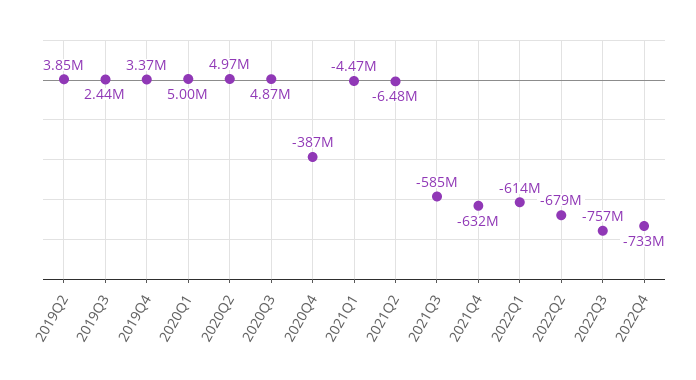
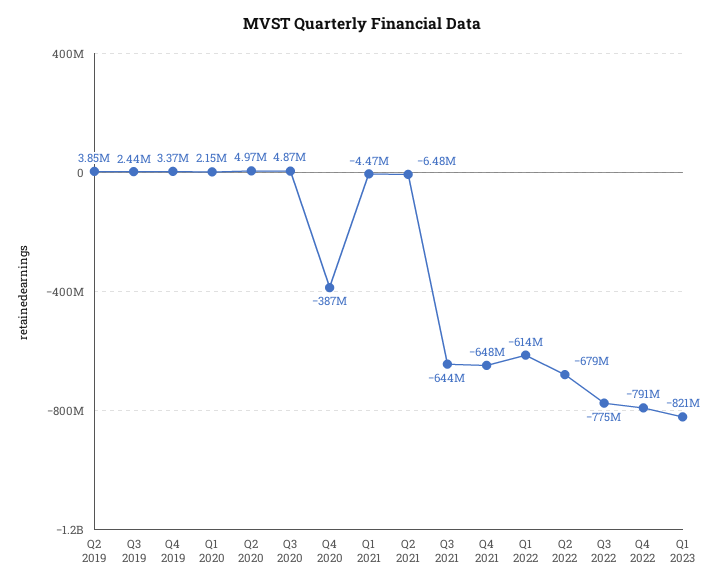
2020Q1: 5000000 -> 2150000
2021Q3: -585000000 -> -644000000
2021Q4: -632000000 -> -648000000
2022Q3: -757000000 -> -775000000
2022Q4: -733000000 -> -791000000
Q1 2023: none -> -821000000

